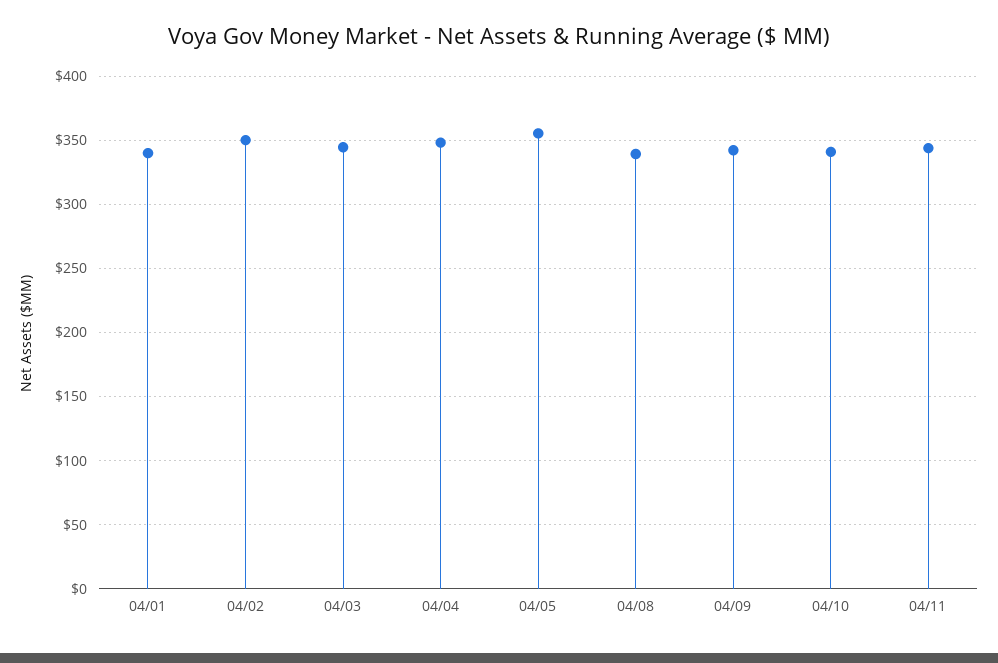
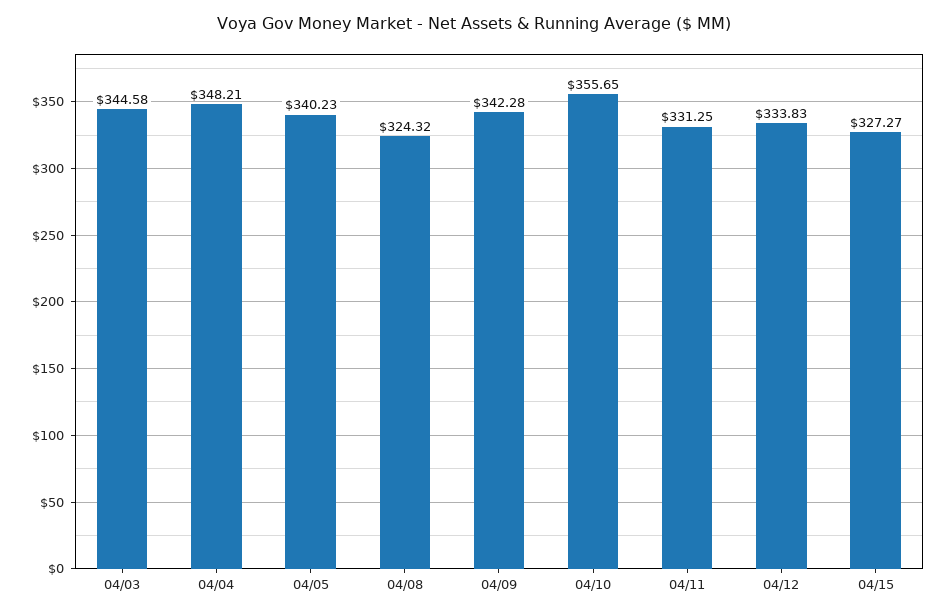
04/01: 340 -> none
04/02: 350 -> none
04/05: 355 -> 340.23
04/08: 340 -> 324.32
04/10: 340 -> 355.65
04/11: 345 -> 331.25
04/12: none -> 333.83
04/15: none -> 327.27

